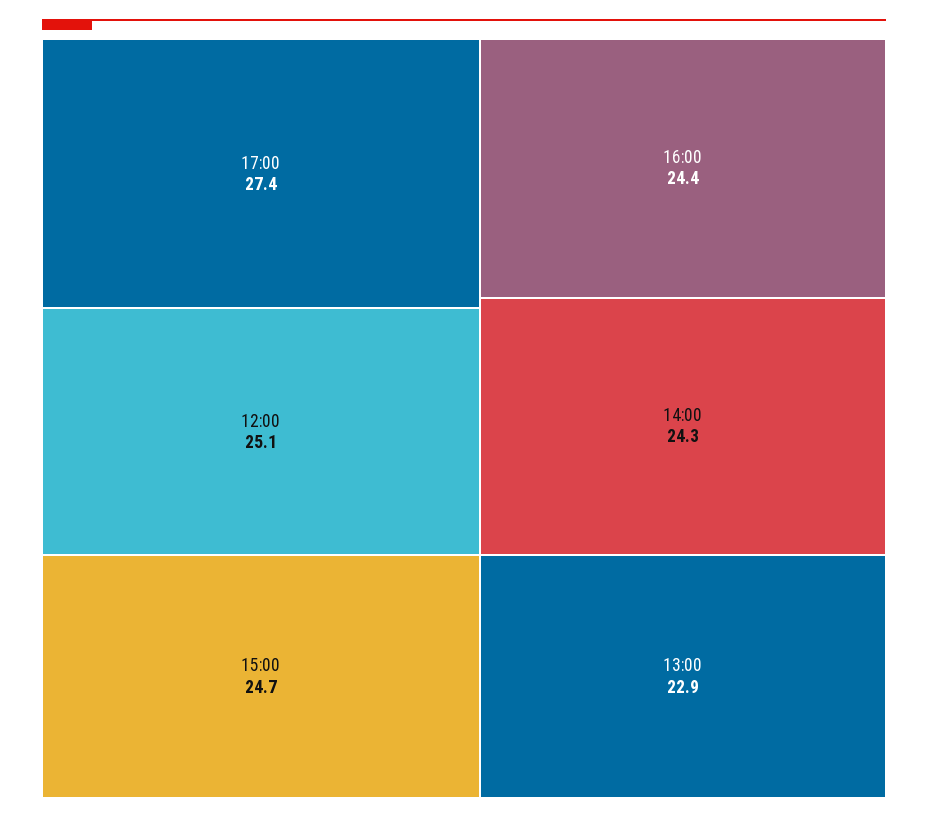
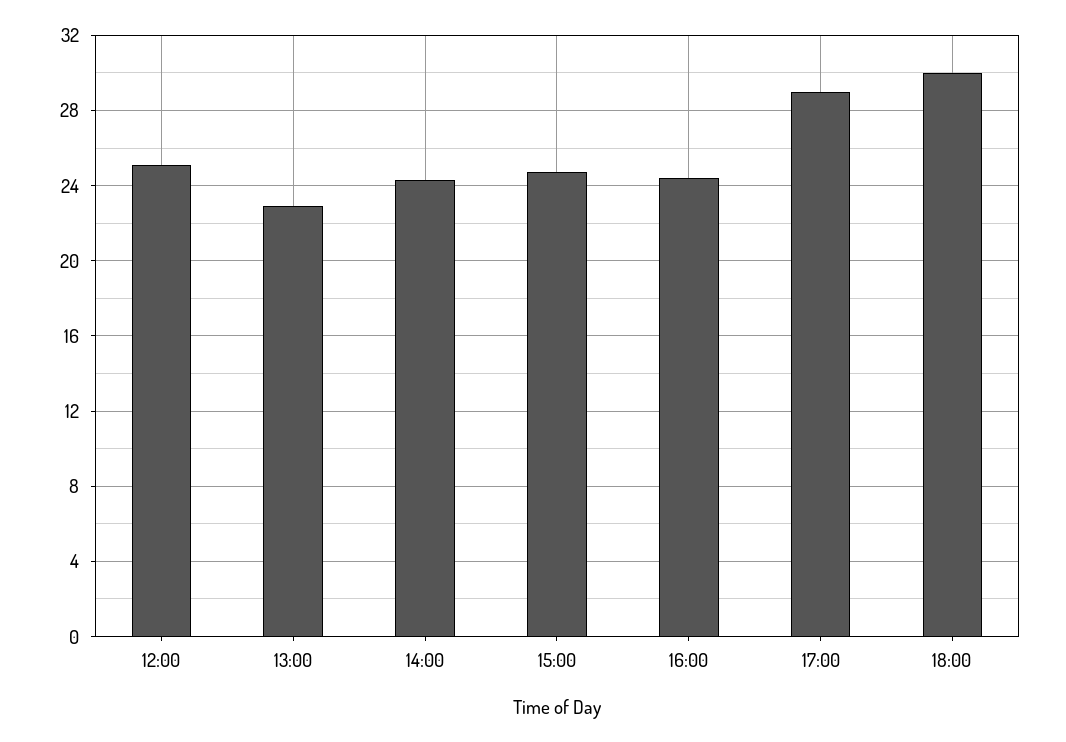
17:00: 27.4 -> 29
18:00: none -> 30

